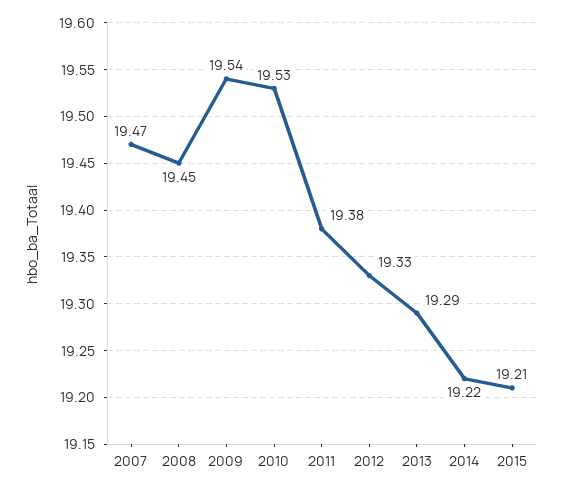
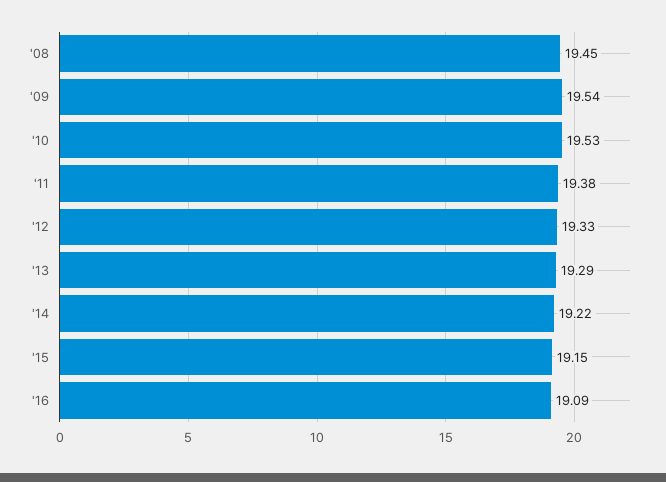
2007: 19.47 -> none
2015: 19.21 -> 19.15
'16: none -> 19.09

